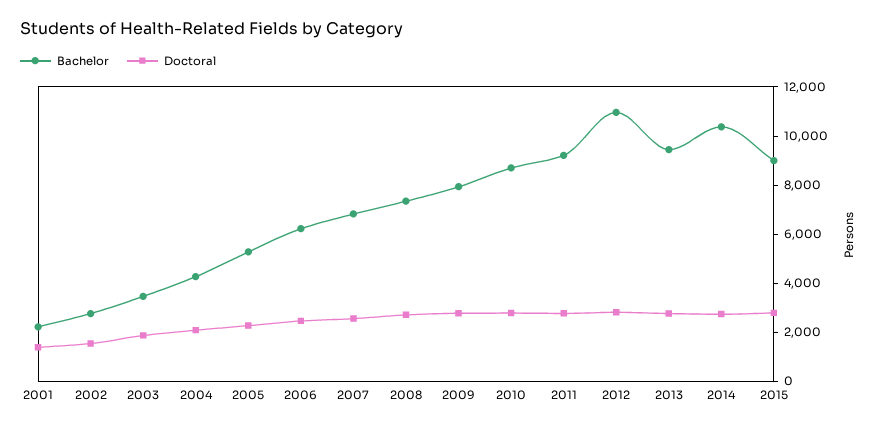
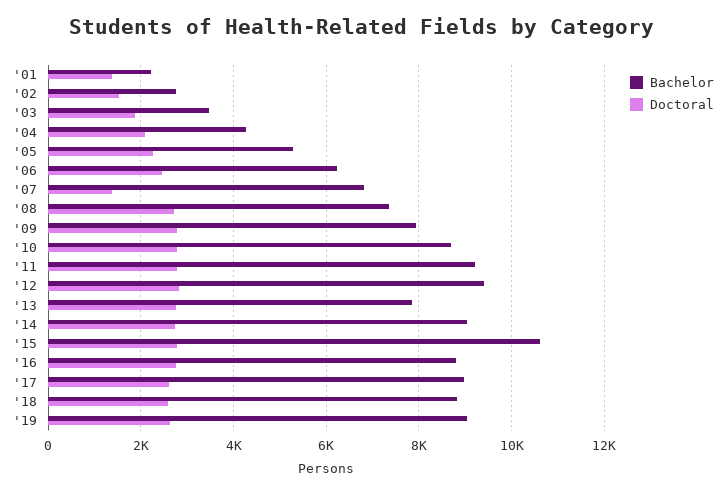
Doctoral, 2007: 2500 -> 1400
Bachelor, 2012: 11000 -> 9400
Bachelor, 2013: 9500 -> 7800
Bachelor, 2014: 10500 -> 9000
Bachelor, 2015: 9000 -> 10600
Bachelor, '16: none -> 8800
Doctoral, '16: none -> 2800
Bachelor, '17: none -> 9000
Doctoral, '17: none -> 2600
Bachelor, '18: none -> 8800
Doctoral, '18: none -> 2600
Bachelor, '19: none -> 9000
Doctoral, '19: none -> 2600

